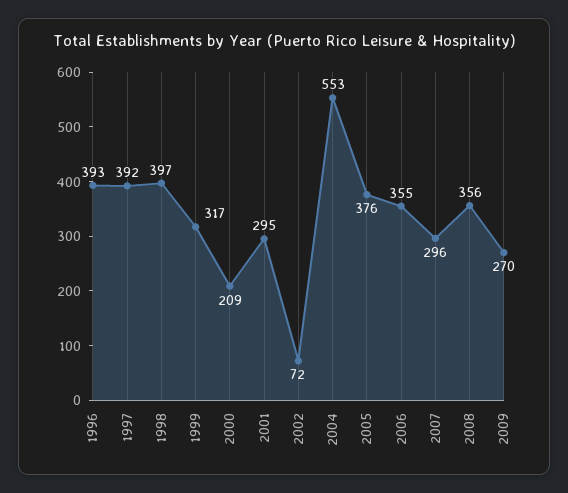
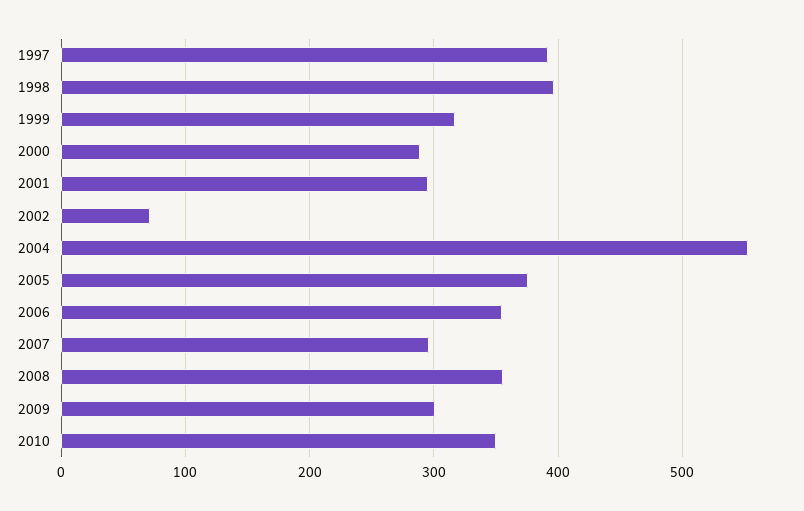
1996: 393 -> none
2000: 209 -> 290
2009: 270 -> 300
2010: none -> 350

